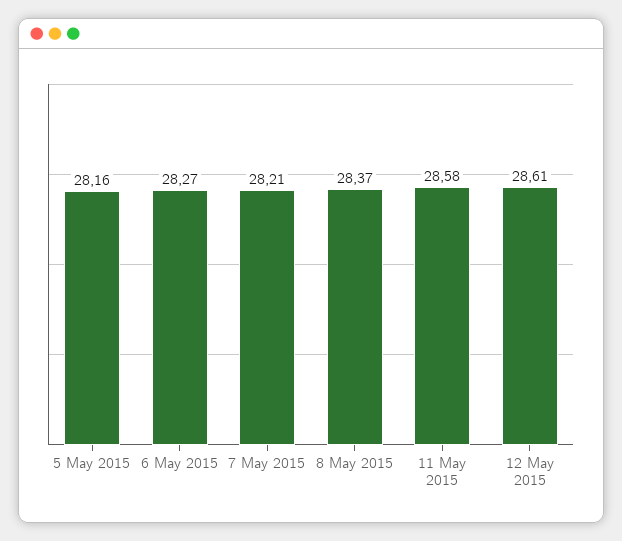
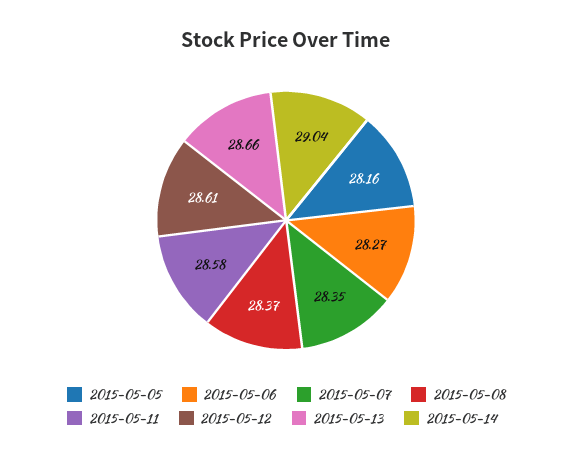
7 May 2015: 28.21 -> 28.35
2015-05-13: none -> 28.66
2015-05-14: none -> 29.04

